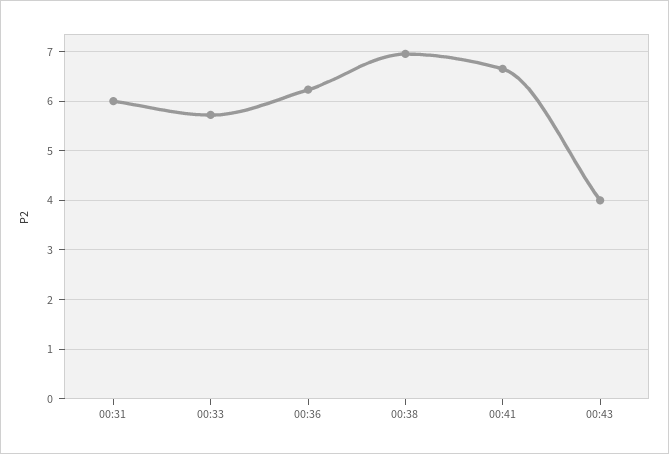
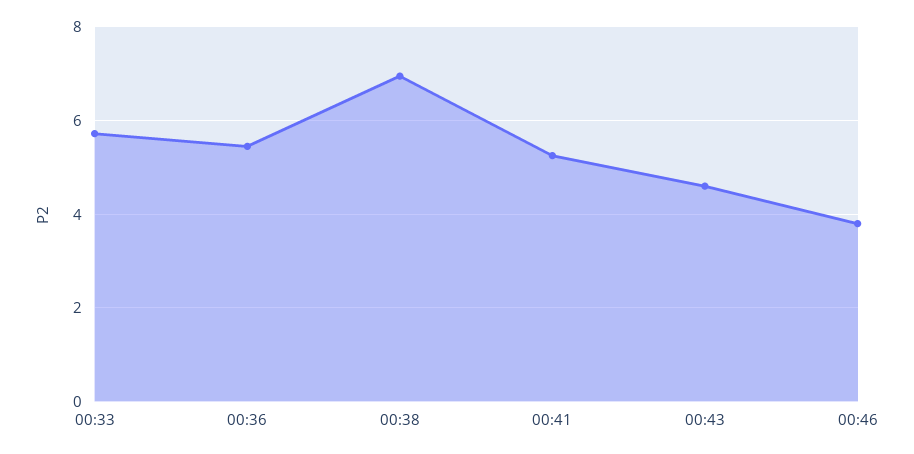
00:31: 6 -> none
00:36: 6.2 -> 5.4
00:41: 6.6 -> 5.2
00:43: 4 -> 4.6
00:46: none -> 3.8

